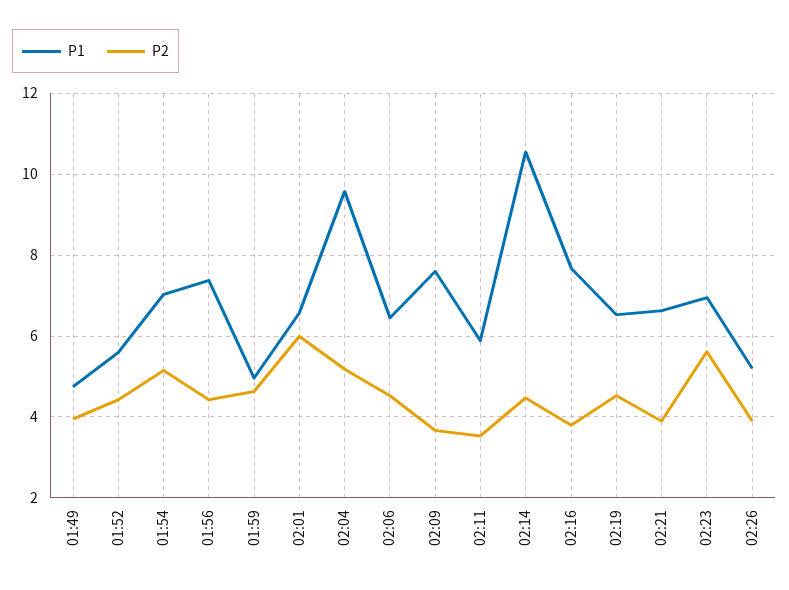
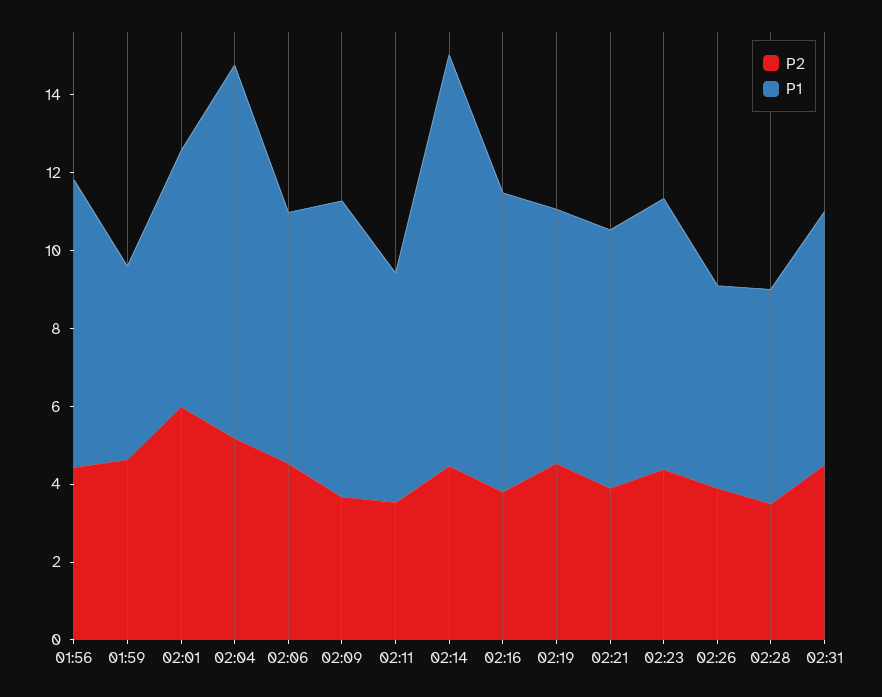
P1, 01:49: 4.8 -> none
P2, 01:49: 4 -> none
P1, 01:52: 5.6 -> none
P2, 01:52: 4.4 -> none
P1, 01:54: 7 -> none
P2, 01:54: 5.2 -> none
P2, 02:23: 5.6 -> 4.5
P2, 02:28: none -> 3.5
P1, 02:28: none -> 5.5
P2, 02:31: none -> 4.5
P1, 02:31: none -> 6.5

